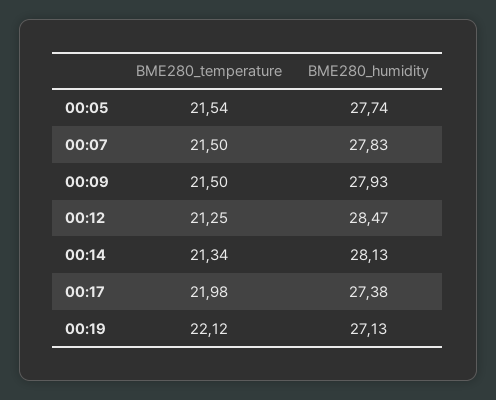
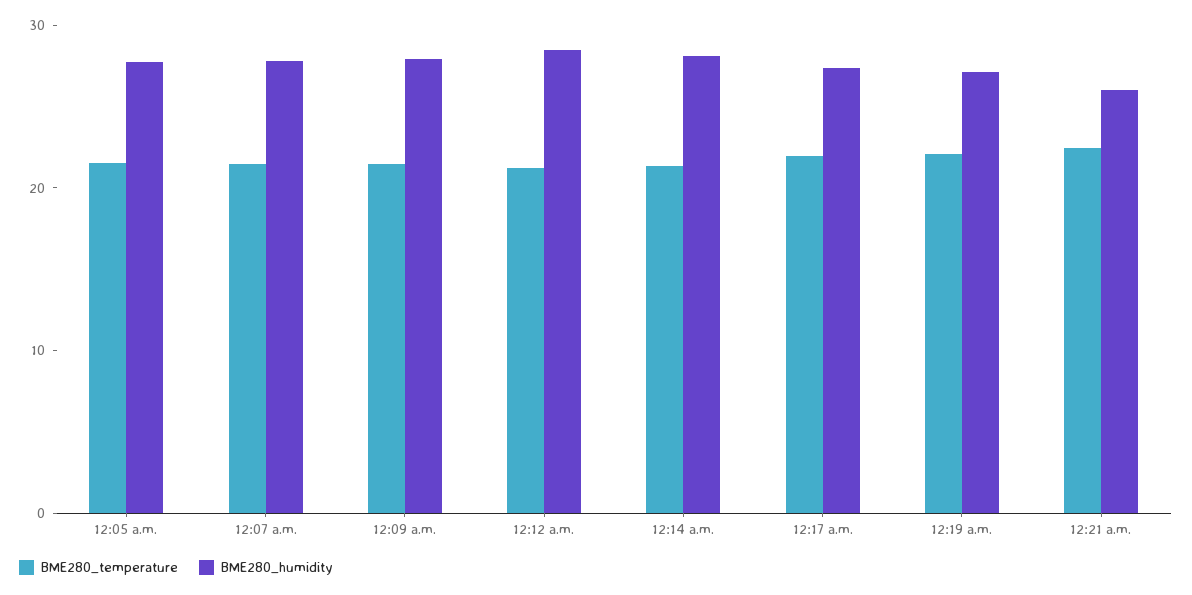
BME280_temperature, 12:21 a.m.: none -> 22
BME280_humidity, 12:21 a.m.: none -> 26

